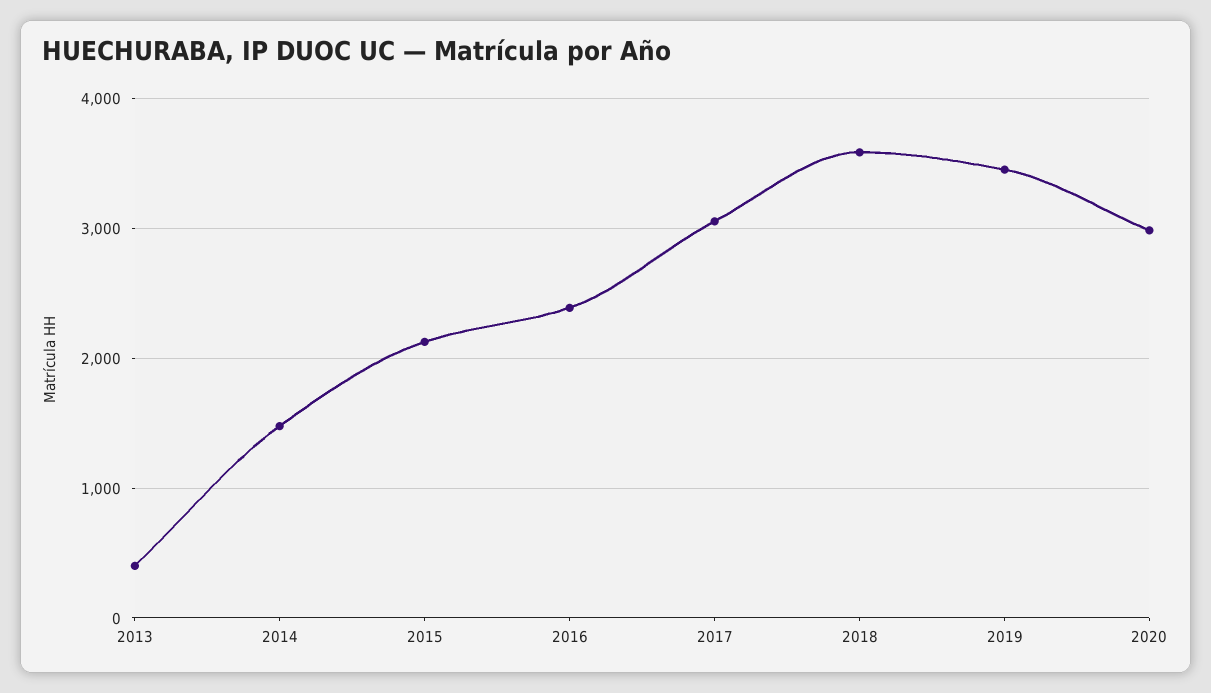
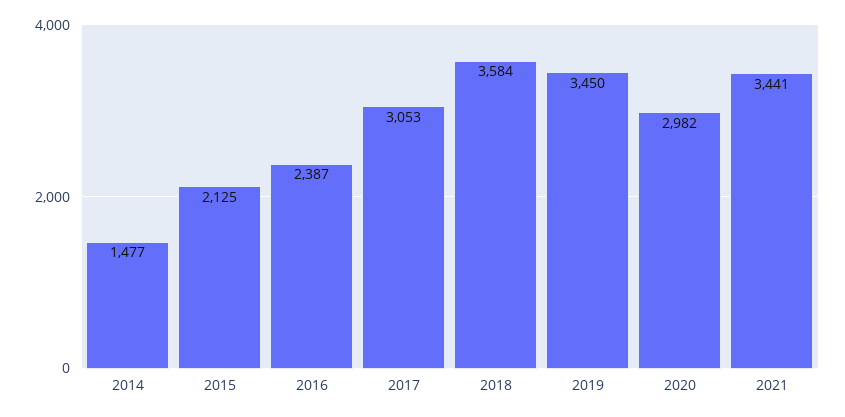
2013: 400 -> none
2021: none -> 3441

